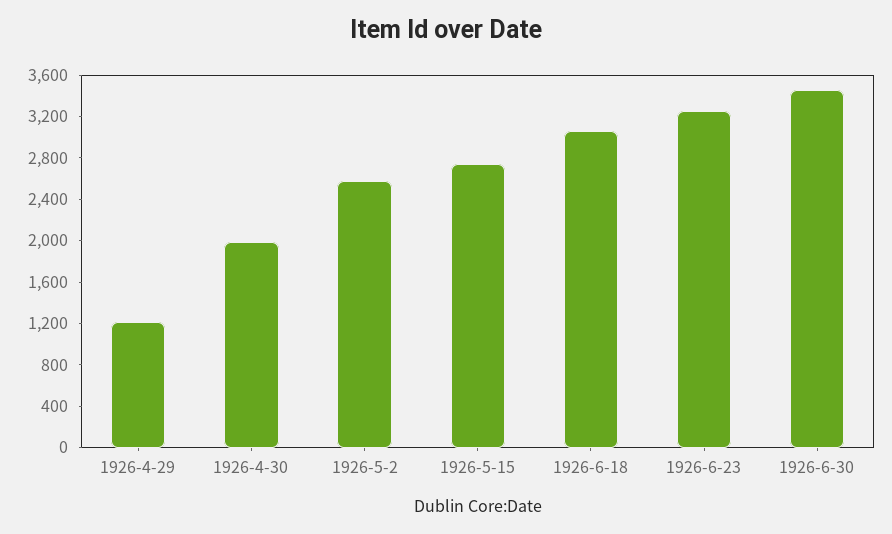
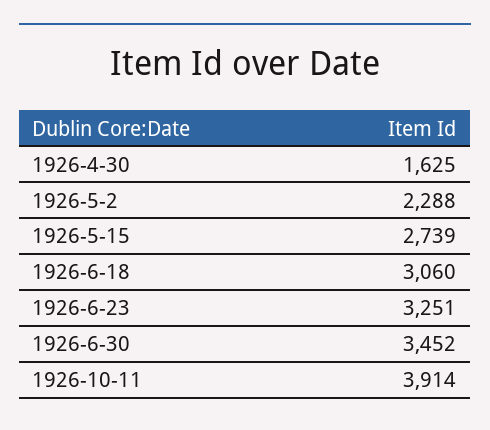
1926-4-29: 1200 -> none
1926-4-30: 2000 -> 1625
1926-5-2: 2600 -> 2288
1926-10-11: none -> 3914

